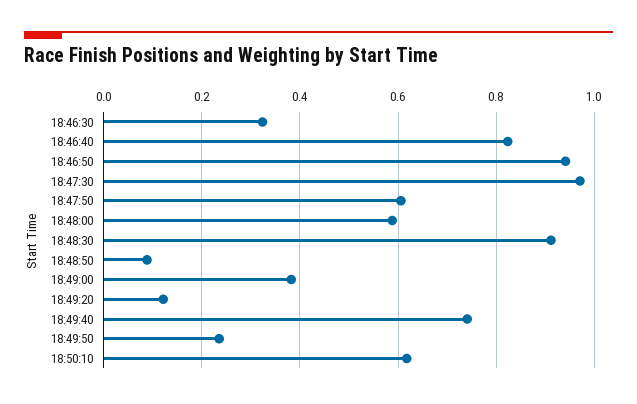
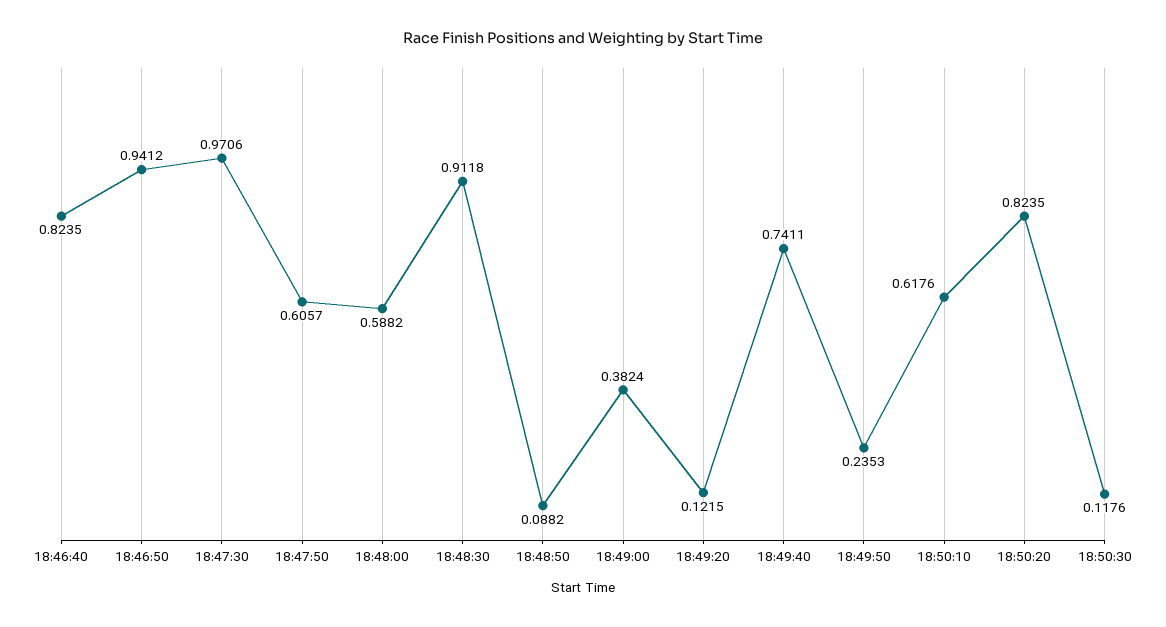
18:46:30: 0.32 -> none
18:50:20: none -> 0.8235
18:50:30: none -> 0.1176

